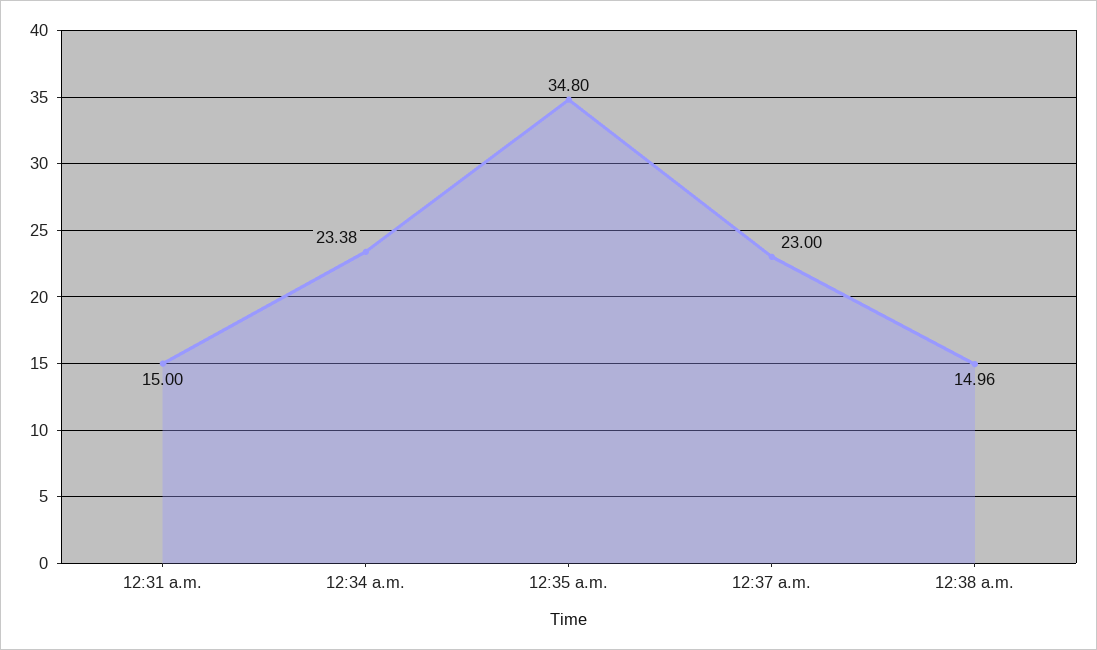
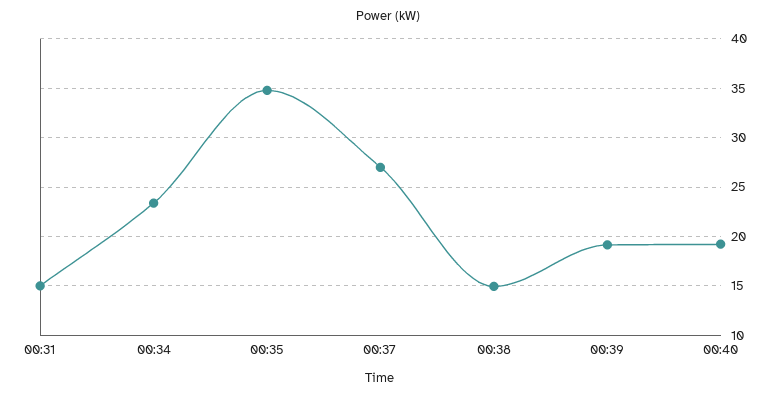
12:37 a.m.: 23 -> 27
00:39: none -> 19
00:40: none -> 19

